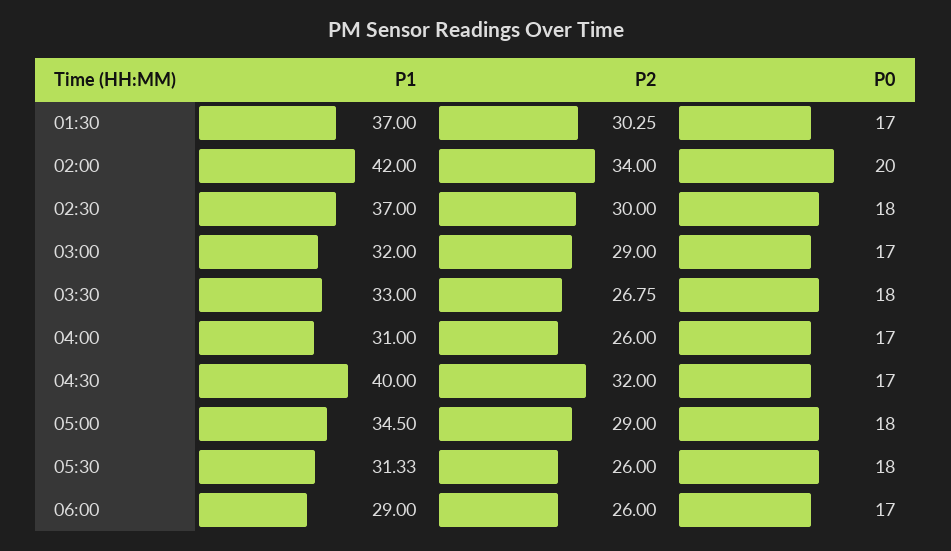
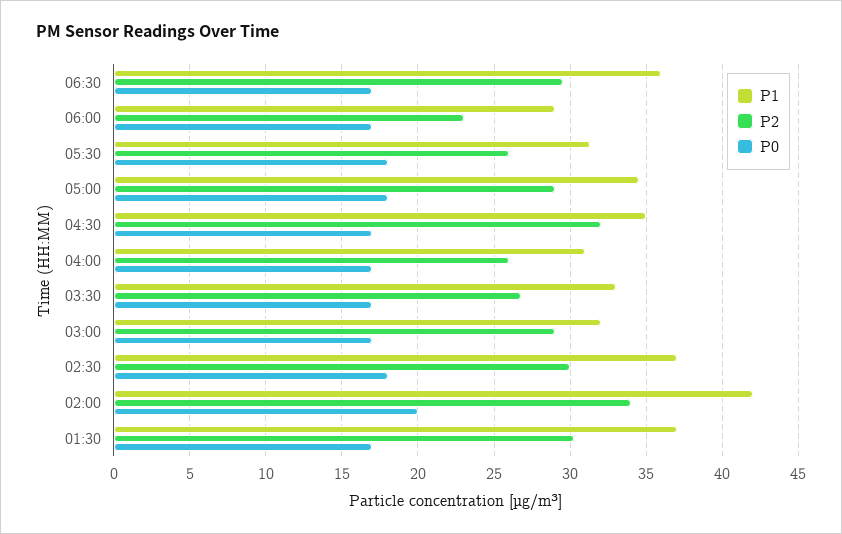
P0, 03:30: 18 -> 17
P1, 04:30: 40 -> 35
P2, 06:00: 26 -> 23
P1, 06:30: none -> 36
P2, 06:30: none -> 29.5
P0, 06:30: none -> 17

